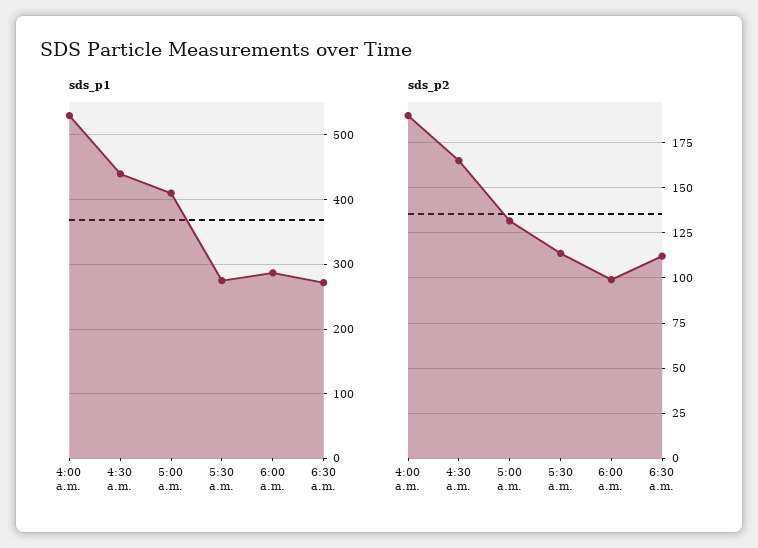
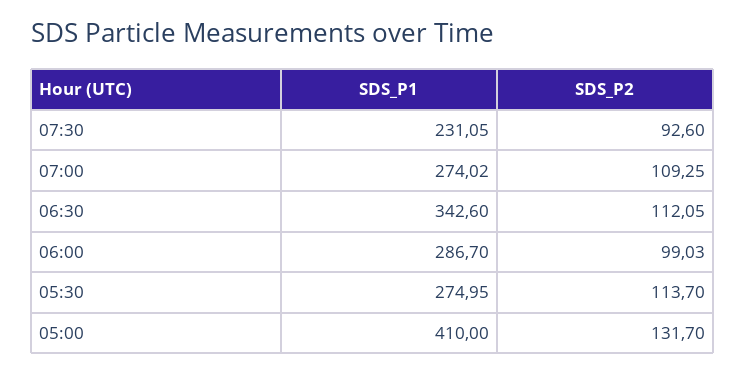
sds_p1, 4:00 a.m.: 530 -> none
sds_p1, 4:30 a.m.: 440 -> none
sds_p1, 6:30 a.m.: 270 -> 342.6
sds_p2, 4:00 a.m.: 190 -> none
sds_p2, 4:30 a.m.: 165 -> none
sds_p1, 07:30: none -> 231.05
sds_p2, 07:30: none -> 92.6
sds_p1, 07:00: none -> 274.02
sds_p2, 07:00: none -> 109.25

